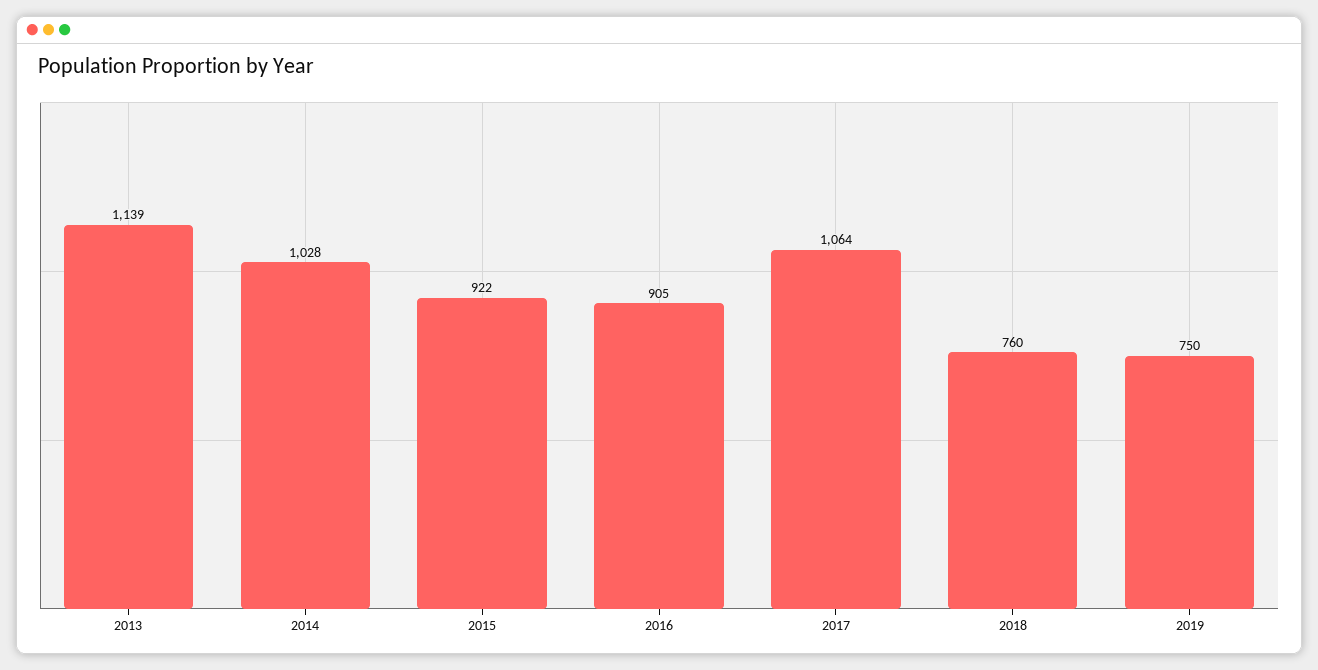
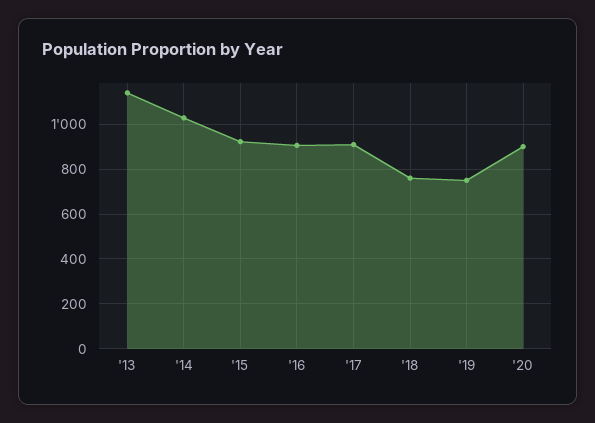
2017: 1064 -> 900
'20: none -> 900

